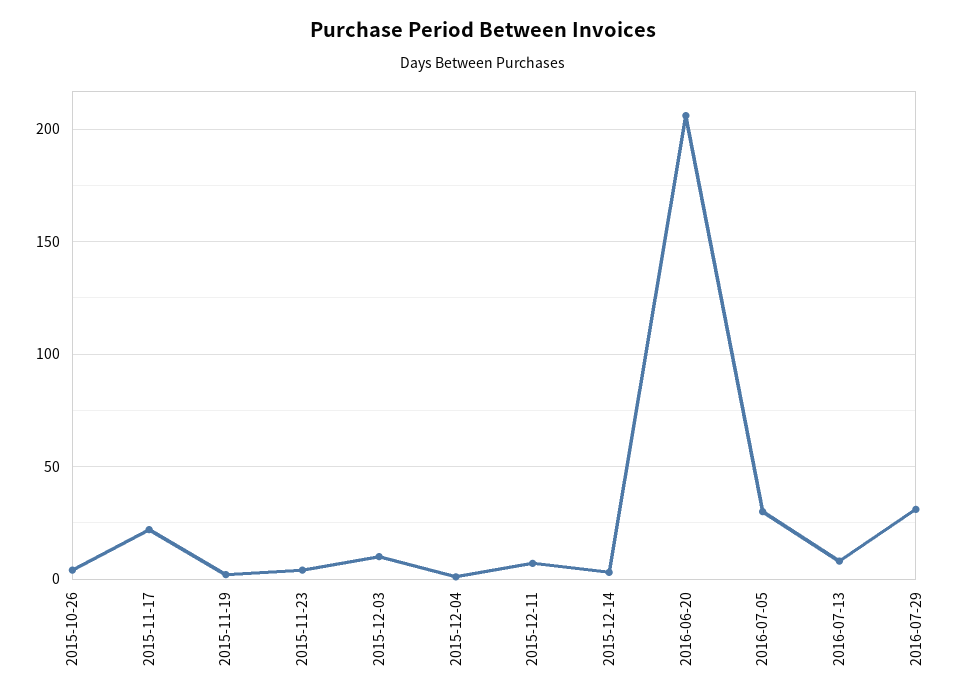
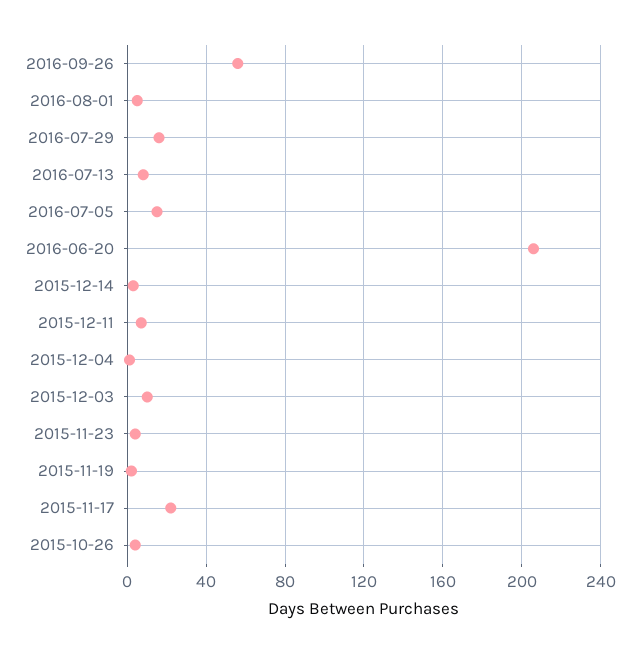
2016-07-05: 30 -> 15
2016-07-29: 30 -> 15
2016-09-26: none -> 55
2016-08-01: none -> 5

